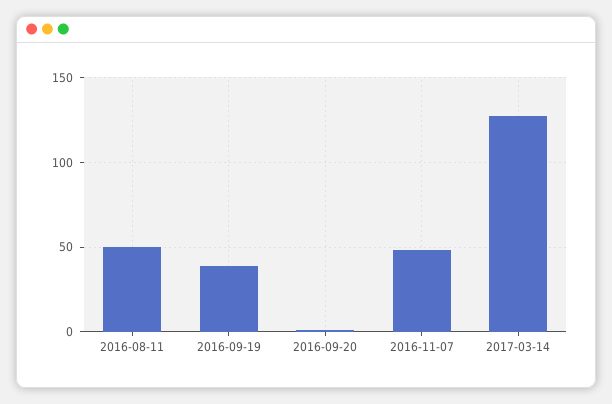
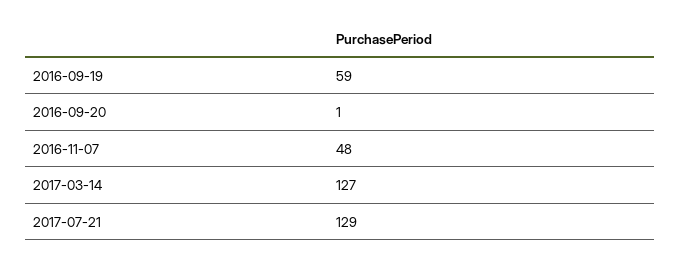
2016-08-11: 50 -> none
2016-09-19: 40 -> 59
2017-07-21: none -> 129

